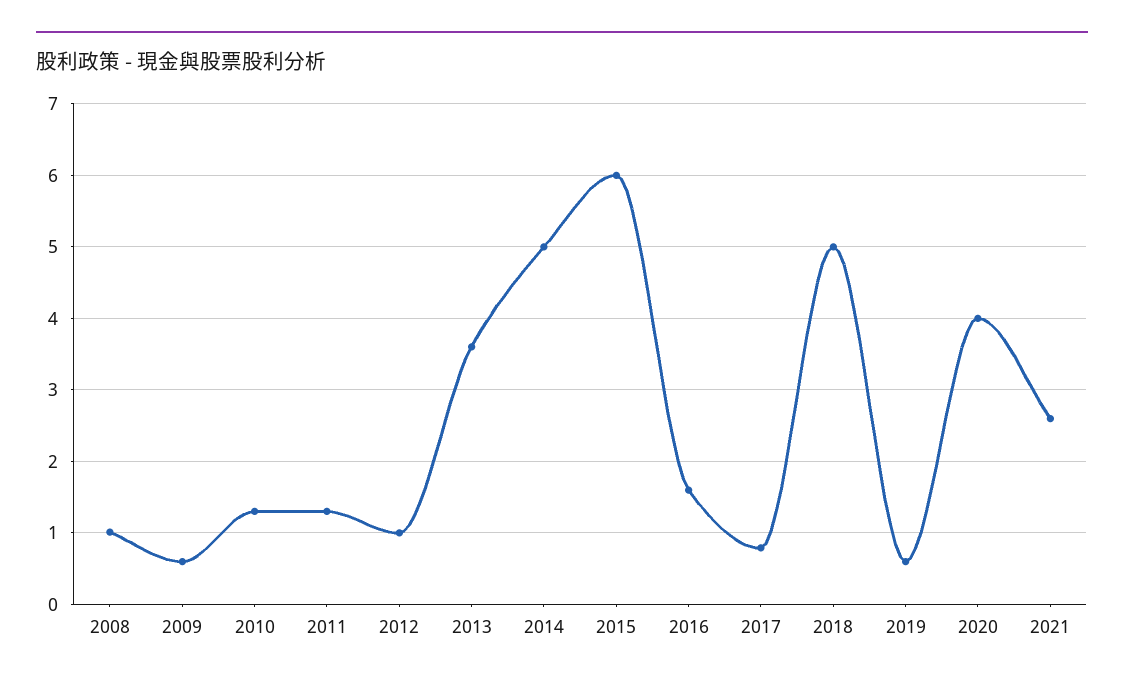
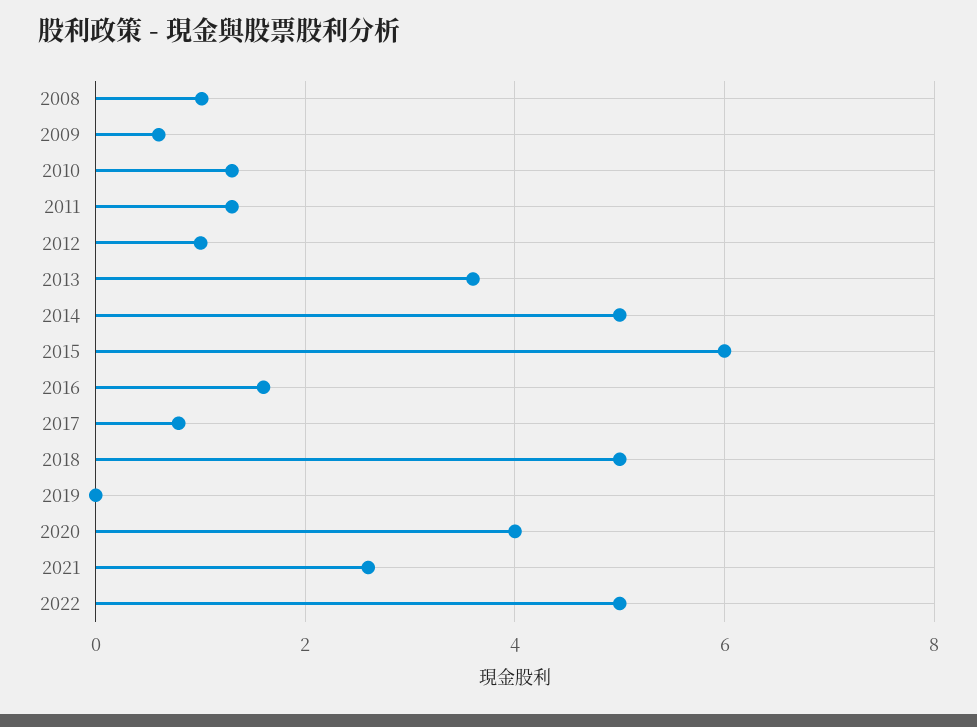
2019: 0.6 -> 0
2022: none -> 5

